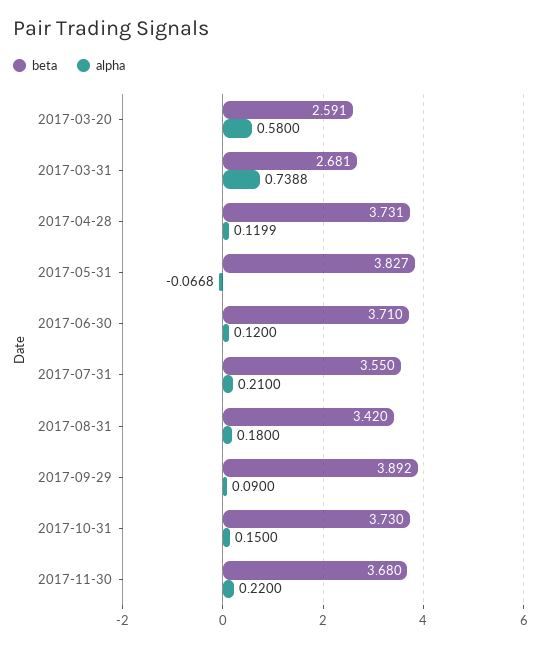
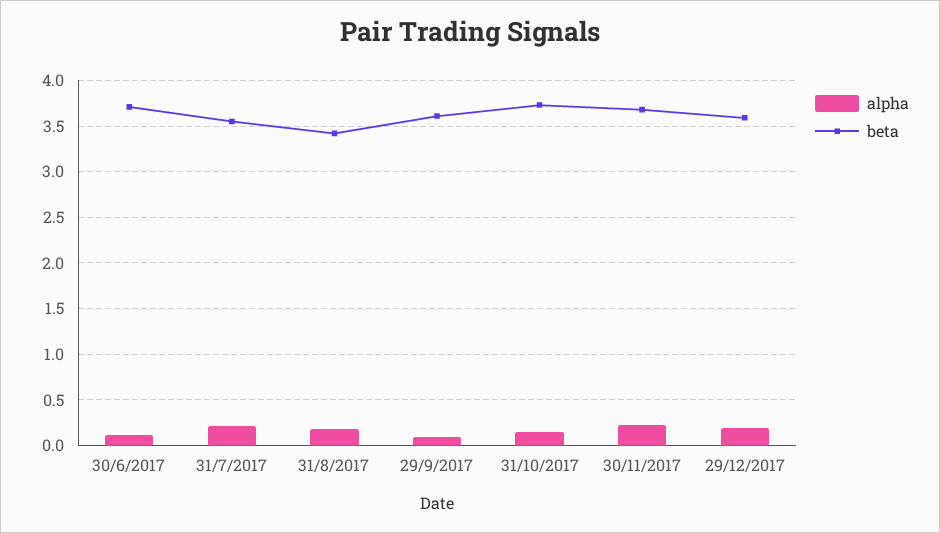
beta, 2017-03-20: 2.591 -> none
alpha, 2017-03-20: 0.58 -> none
beta, 2017-03-31: 2.681 -> none
alpha, 2017-03-31: 0.7388 -> none
beta, 2017-04-28: 3.731 -> none
alpha, 2017-04-28: 0.1199 -> none
beta, 2017-05-31: 3.827 -> none
alpha, 2017-05-31: -0.0668 -> none
beta, 2017-09-29: 3.892 -> 3.6
alpha, 29/12/2017: none -> 0.2
beta, 29/12/2017: none -> 3.6

